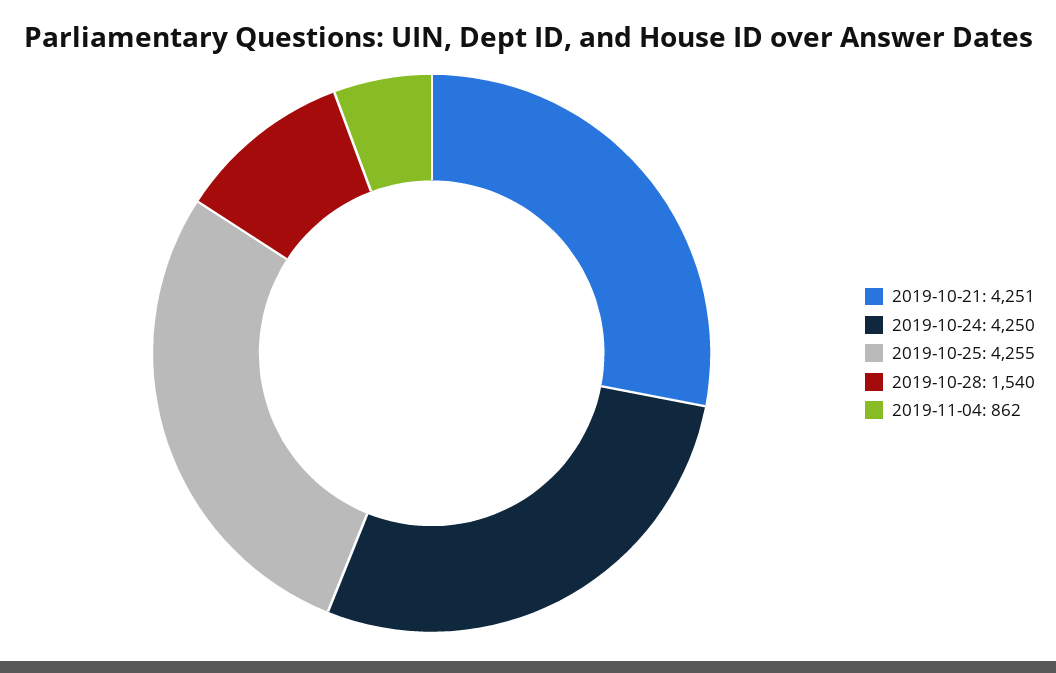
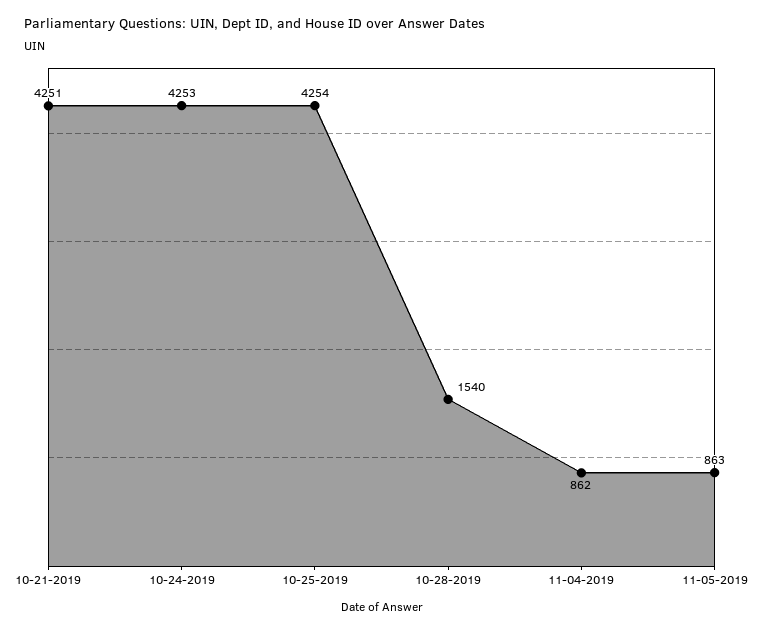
2019-10-24: 4250 -> 4253
2019-10-25: 4255 -> 4254
11-05-2019: none -> 863

